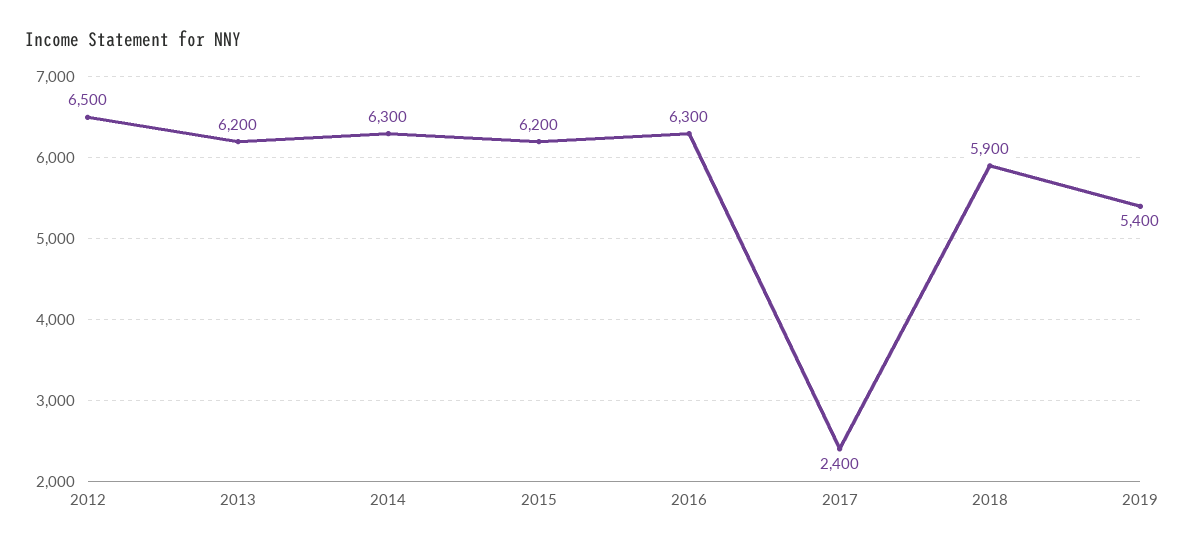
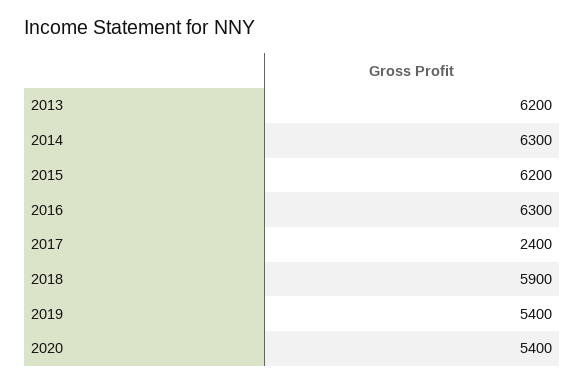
2012: 6500 -> none
2020: none -> 5400

